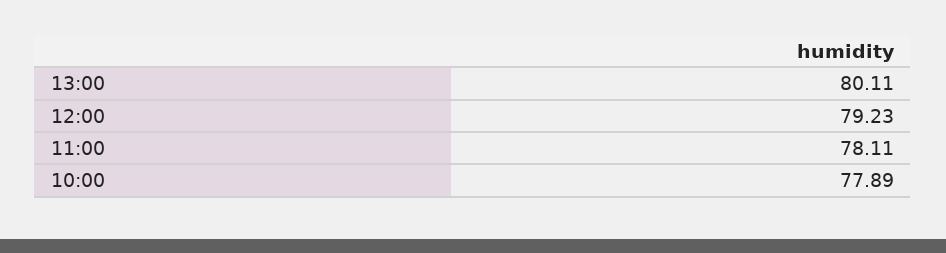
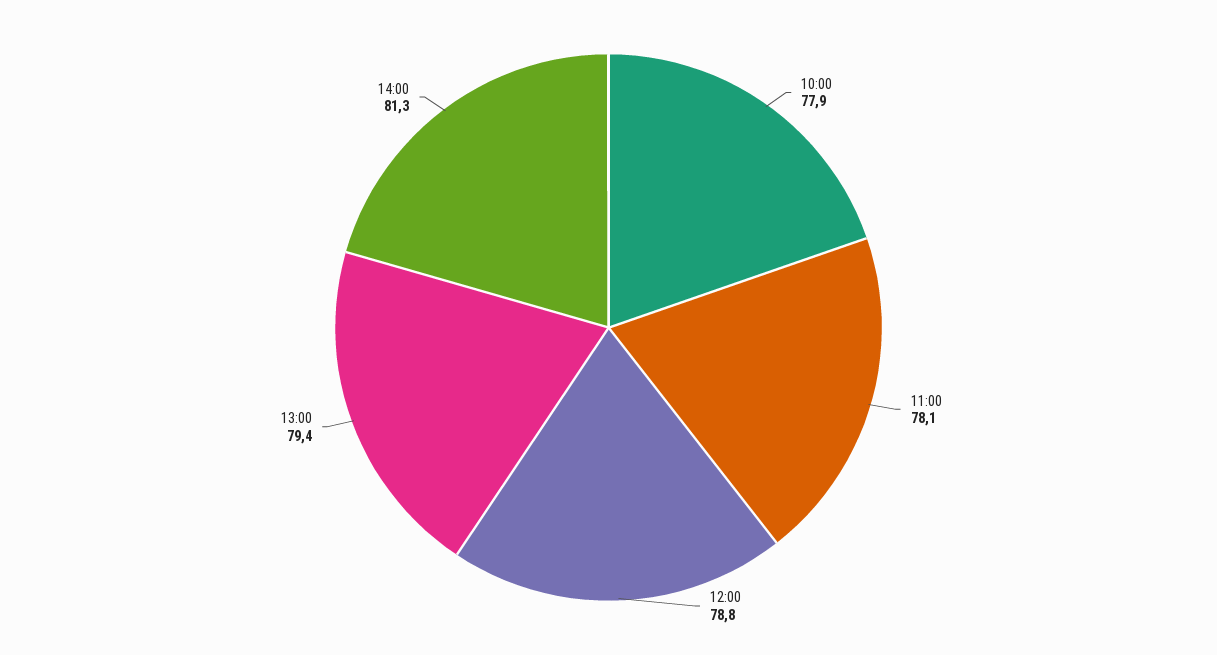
13:00: 80.11 -> 79.4
12:00: 79.23 -> 78.8
14:00: none -> 81.3

